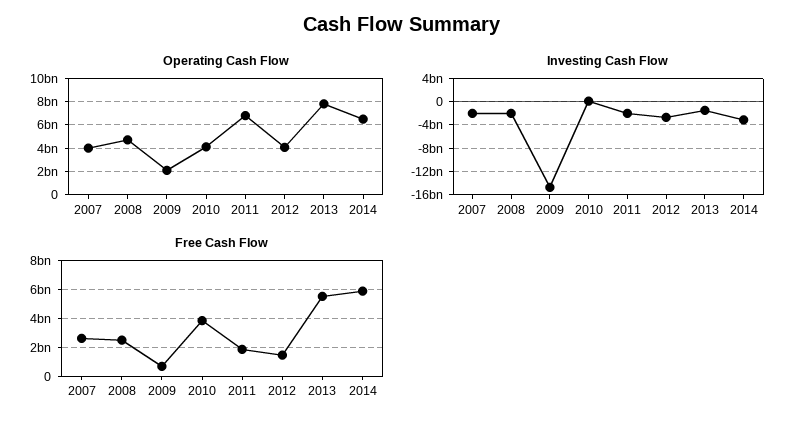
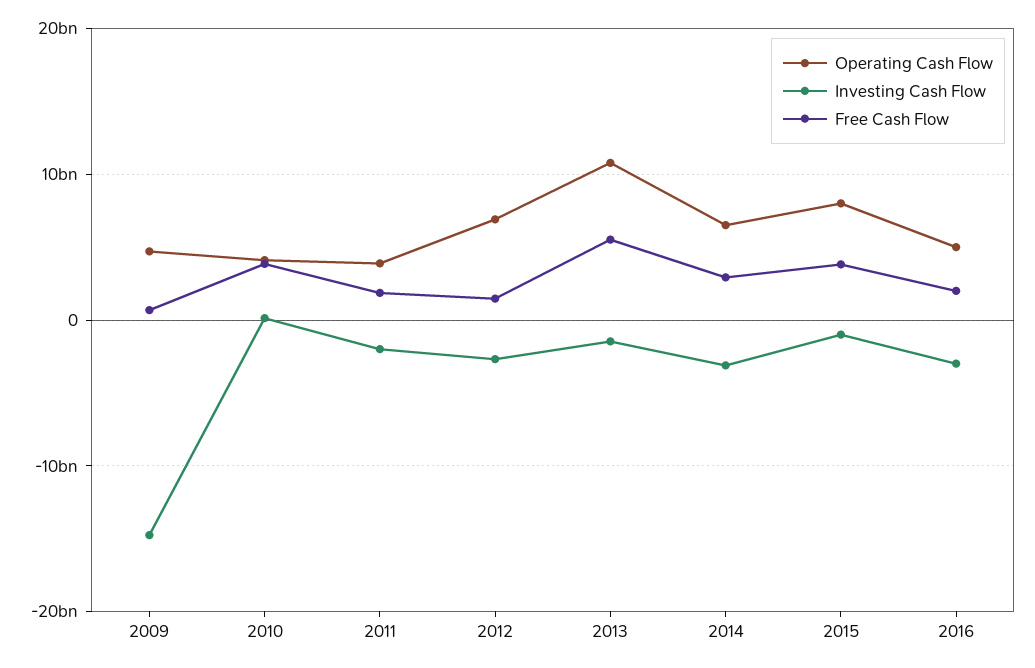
Operating Cash Flow, 2007: 4000000000 -> none
Operating Cash Flow, 2008: 5000000000 -> none
Operating Cash Flow, 2009: 2000000000 -> 5000000000
Operating Cash Flow, 2011: 7000000000 -> 4000000000
Operating Cash Flow, 2012: 4000000000 -> 7000000000
Operating Cash Flow, 2013: 8000000000 -> 11000000000
Investing Cash Flow, 2007: -2000000000 -> none
Investing Cash Flow, 2008: -2000000000 -> none
Free Cash Flow, 2007: 2500000000 -> none
Free Cash Flow, 2008: 2500000000 -> none
Free Cash Flow, 2014: 6000000000 -> 3000000000
Operating Cash Flow, 2015: none -> 8000000000
Investing Cash Flow, 2015: none -> -1000000000
Free Cash Flow, 2015: none -> 4000000000
Operating Cash Flow, 2016: none -> 5000000000
Investing Cash Flow, 2016: none -> -3000000000
Free Cash Flow, 2016: none -> 2000000000

